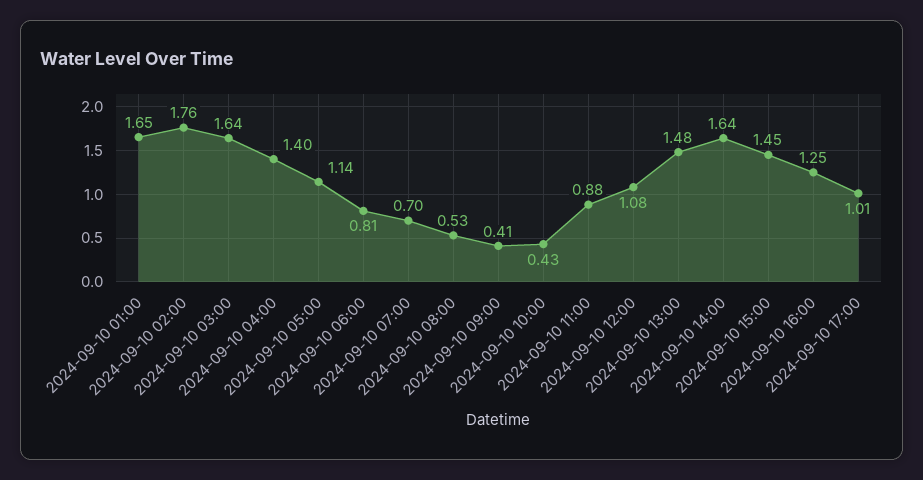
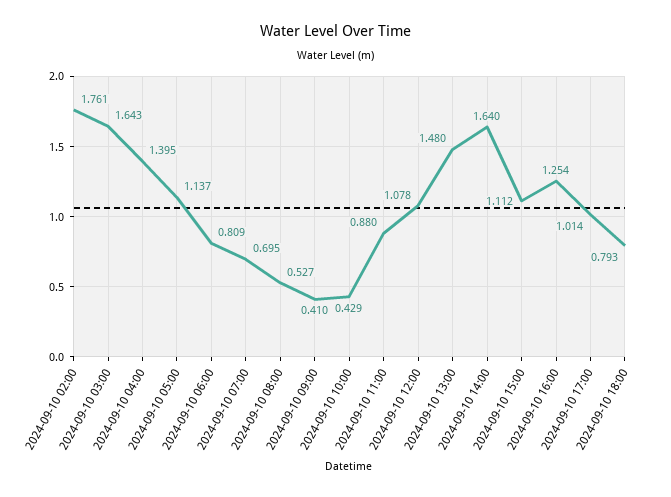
2024-09-10 01:00: 1.65 -> none
2024-09-10 15:00: 1.45 -> 1.112
2024-09-10 18:00: none -> 0.793

